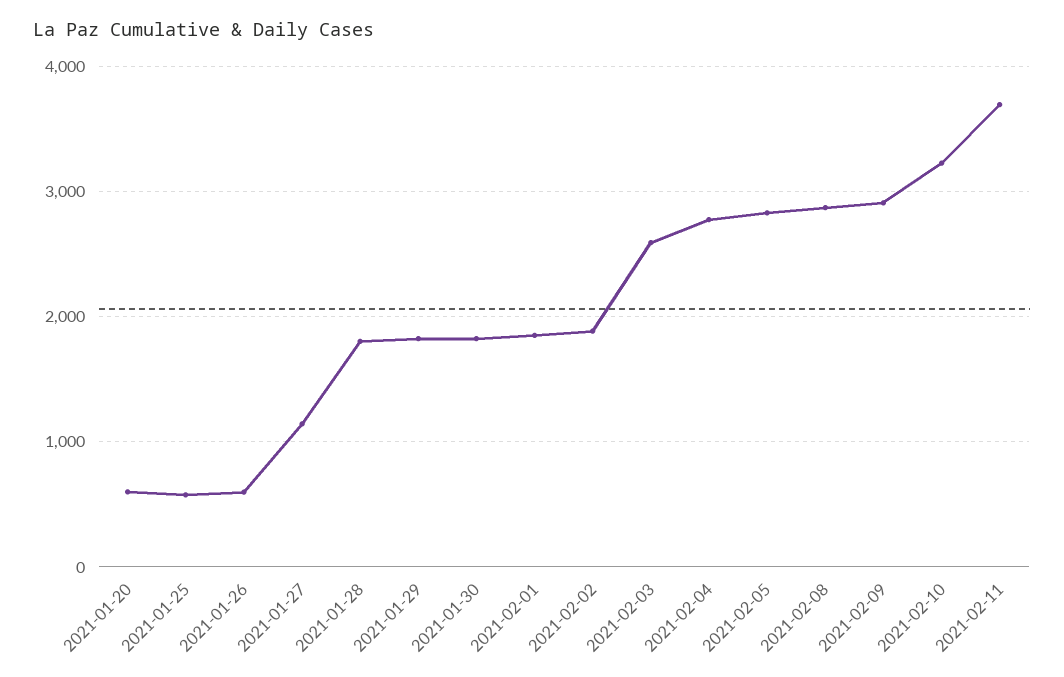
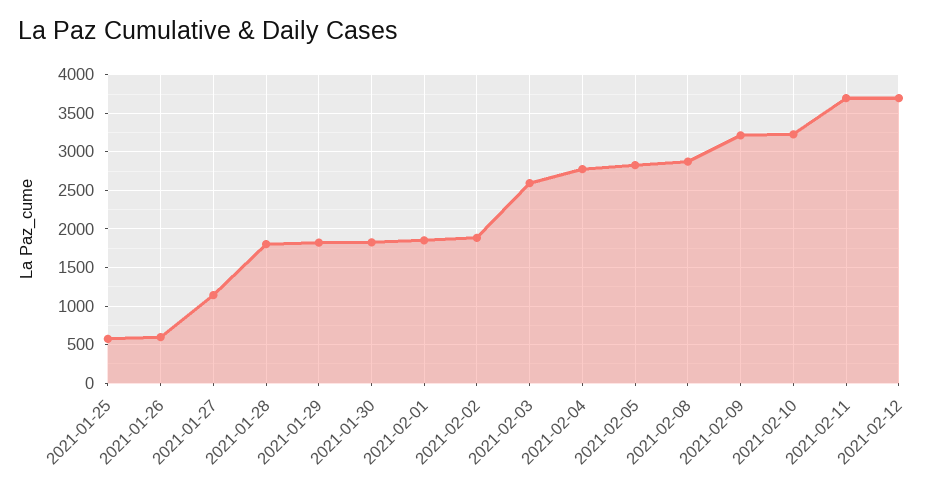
2021-01-20: 600 -> none
2021-02-09: 2900 -> 3200
2021-02-12: none -> 3700

